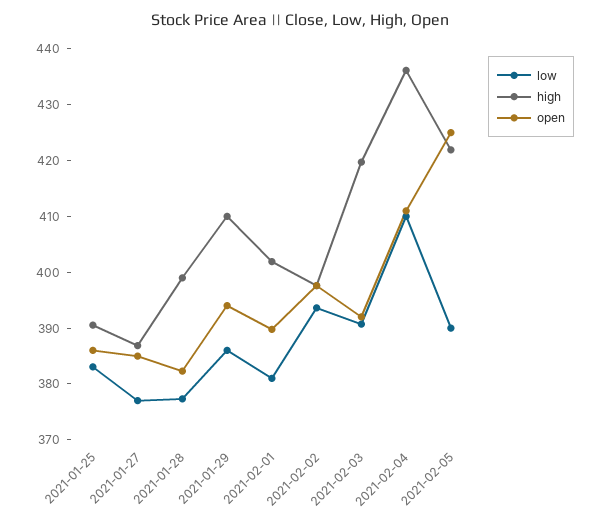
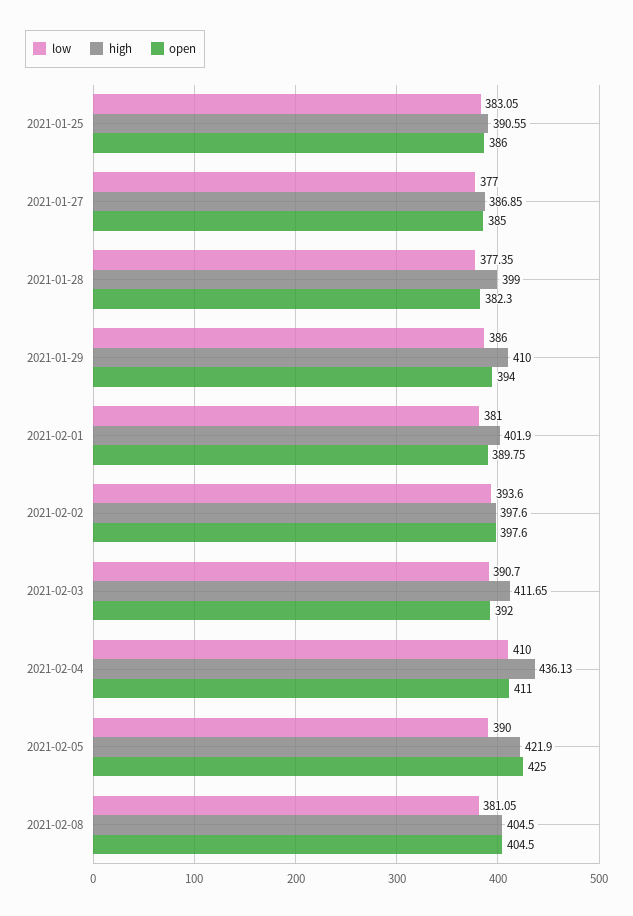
high, 2021-02-03: 420 -> 411.65
low, 2021-02-08: none -> 381.05
high, 2021-02-08: none -> 404.5
open, 2021-02-08: none -> 404.5

